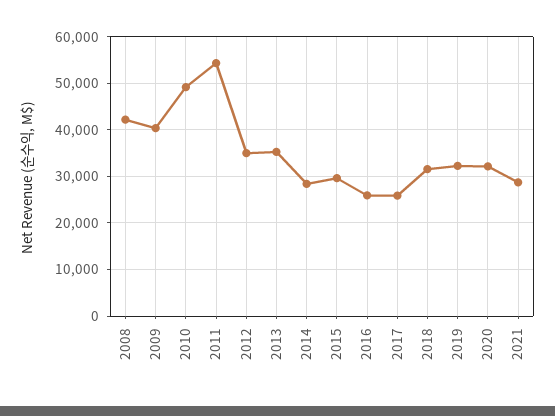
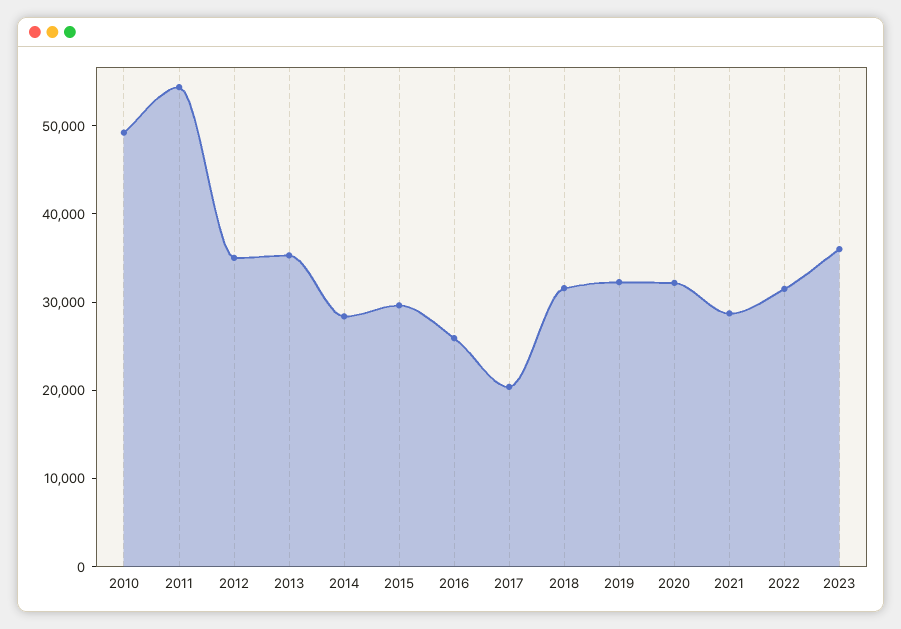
2008: 42000 -> none
2009: 40000 -> none
2017: 26000 -> 20000
2022: none -> 32000
2023: none -> 36000

